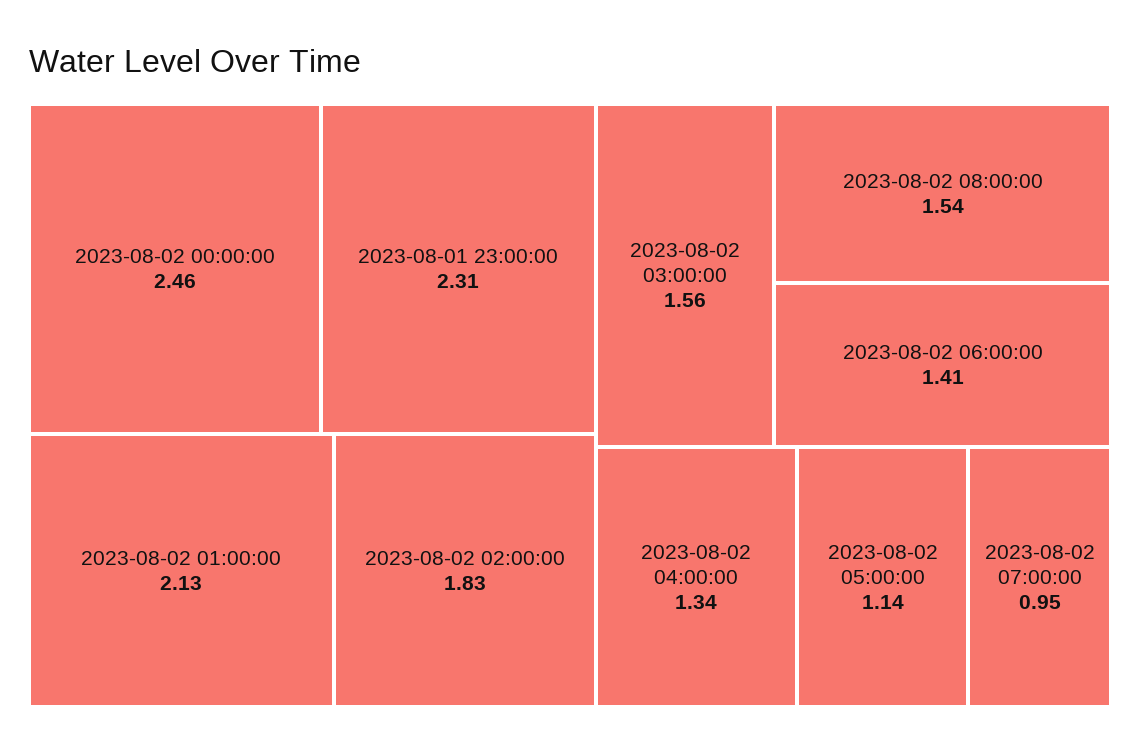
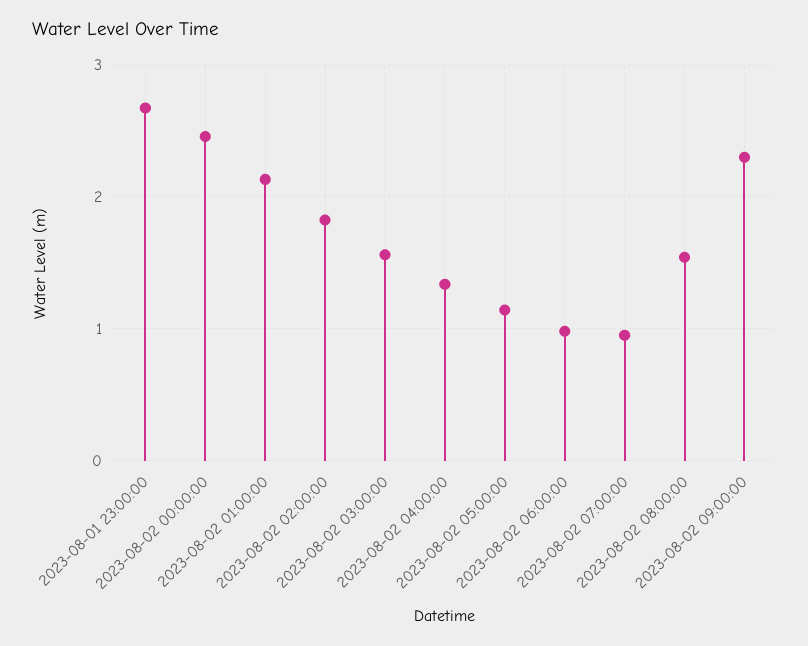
2023-08-01 23:00:00: 2.31 -> 2.7
2023-08-02 06:00:00: 1.41 -> 1
2023-08-02 09:00:00: none -> 2.3

